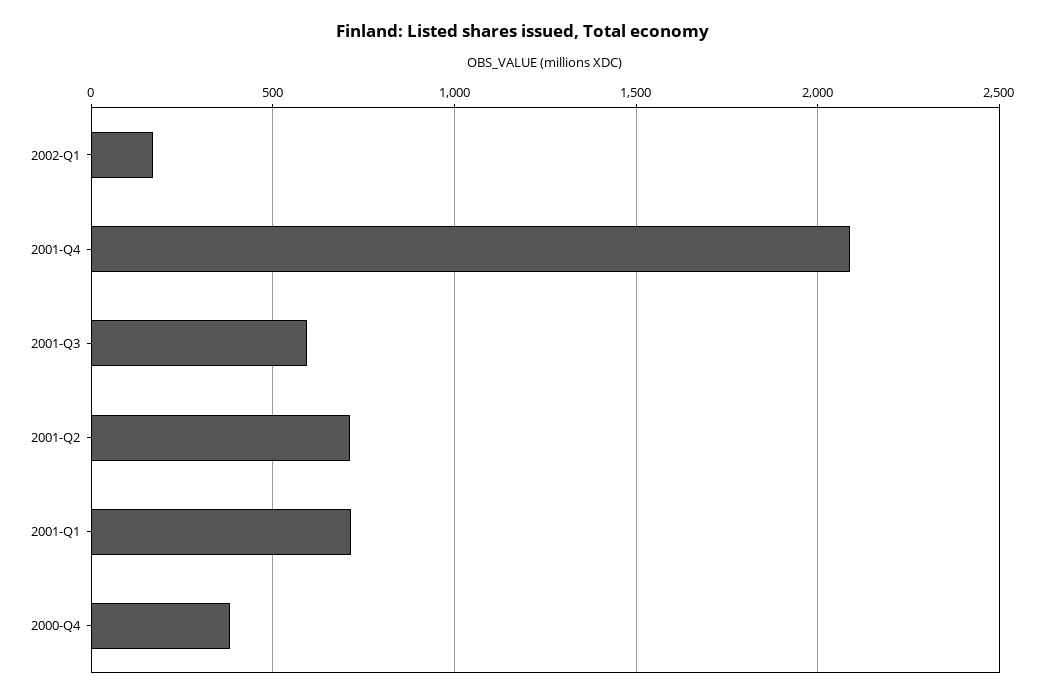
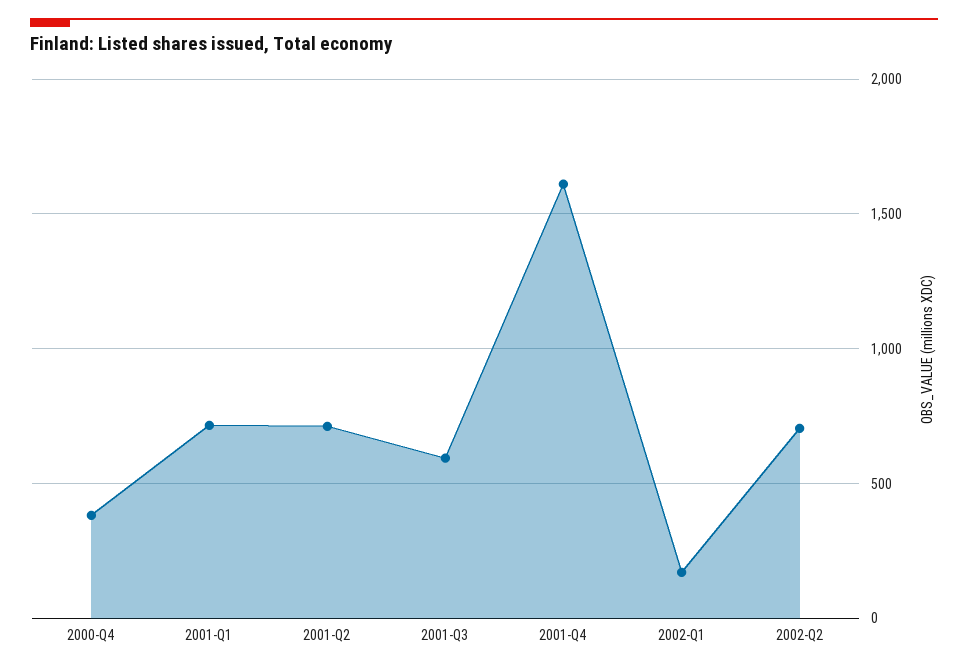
2001-Q4: 2100 -> 1600
2002-Q2: none -> 700

